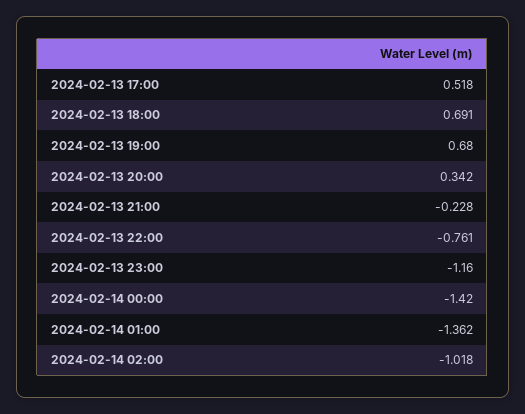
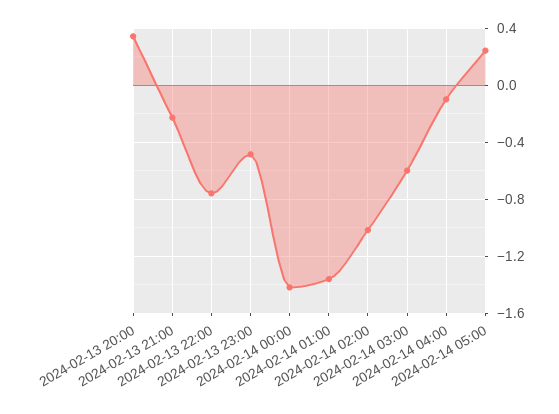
2024-02-13 17:00: 0.518 -> none
2024-02-13 18:00: 0.691 -> none
2024-02-13 19:00: 0.68 -> none
2024-02-13 23:00: -1.16 -> -0.5
2024-02-14 03:00: none -> -0.6
2024-02-14 04:00: none -> -0.1
2024-02-14 05:00: none -> 0.25

